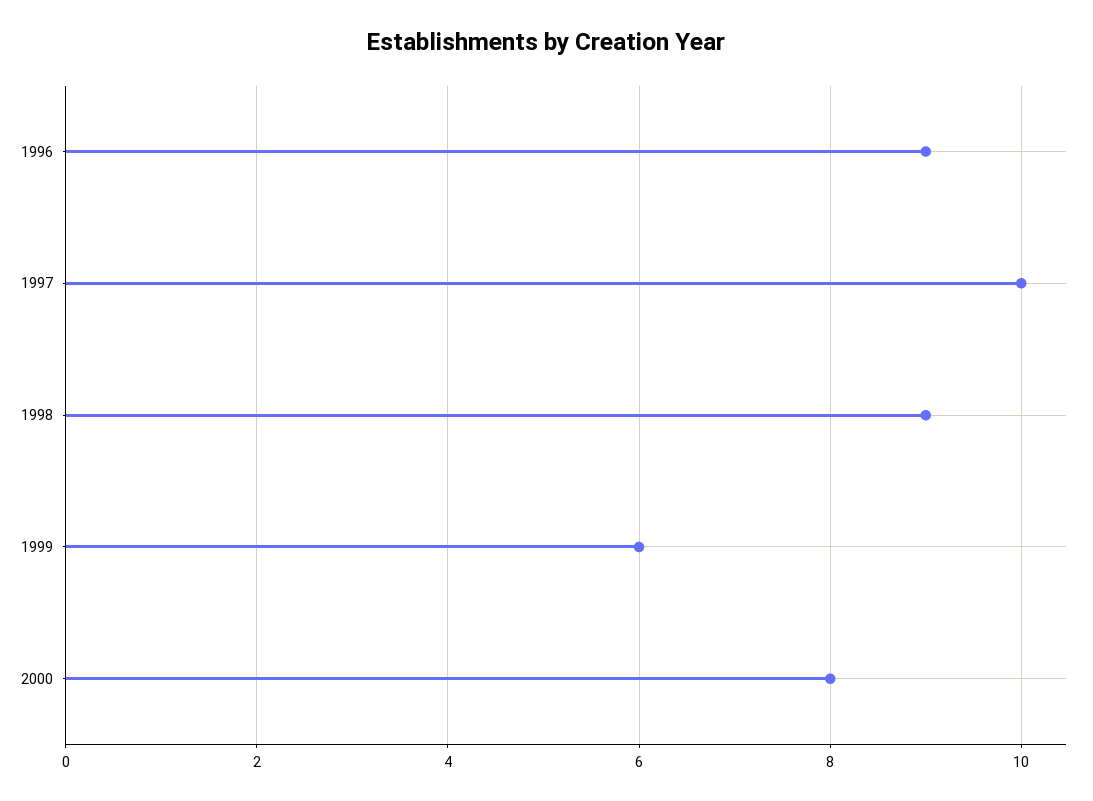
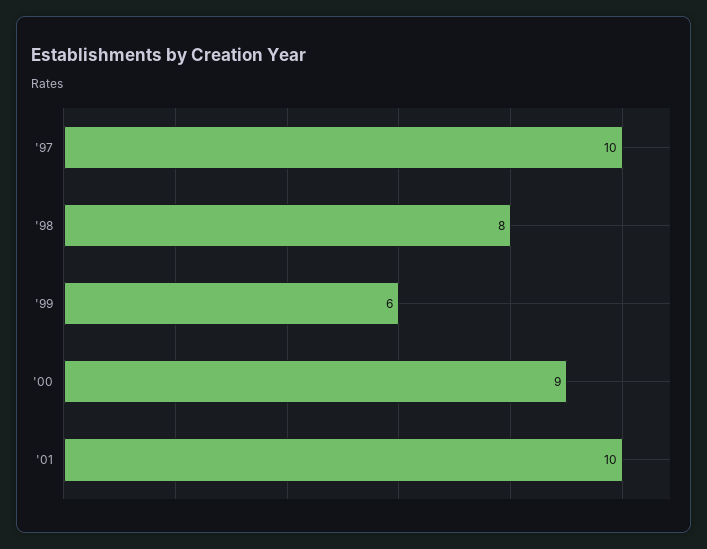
1996: 9 -> none
1998: 9 -> 8
2000: 8 -> 9
'01: none -> 10

